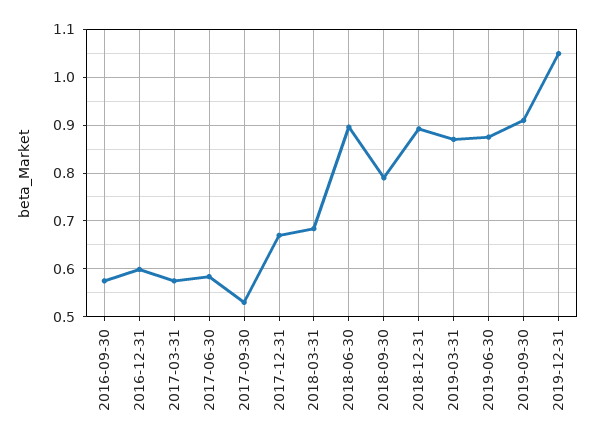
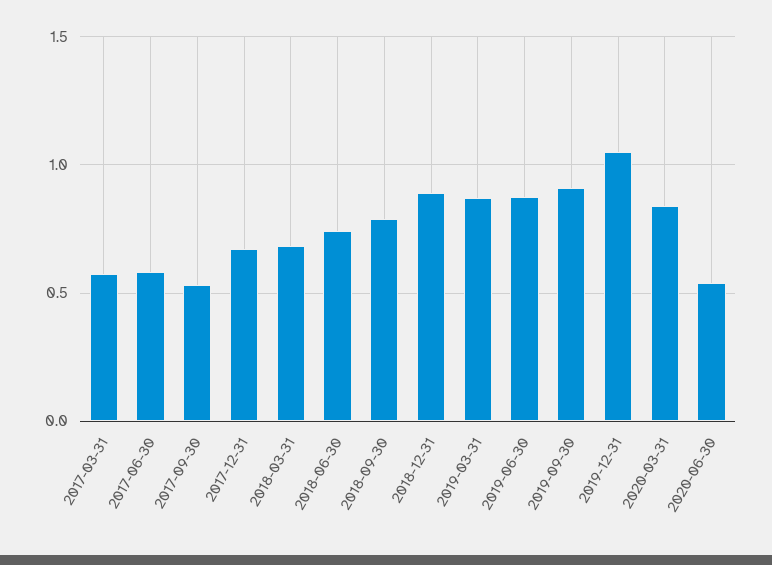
2016-09-30: 0.58 -> none
2016-12-31: 0.6 -> none
2018-06-30: 0.9 -> 0.75
2020-03-31: none -> 0.85
2020-06-30: none -> 0.55

